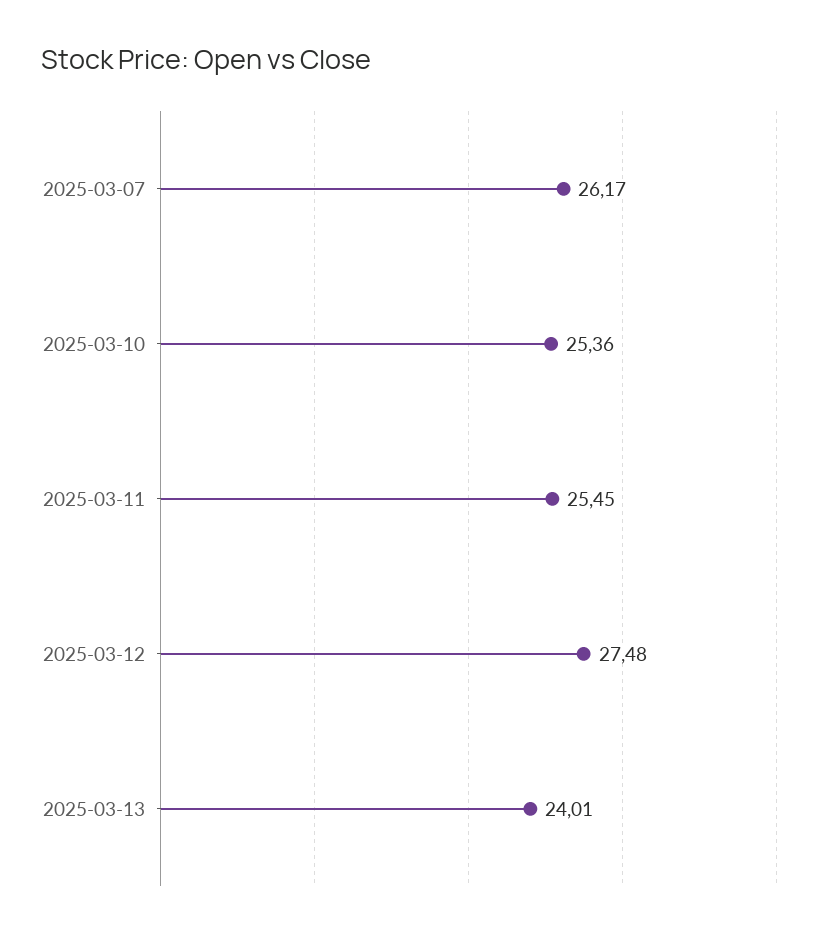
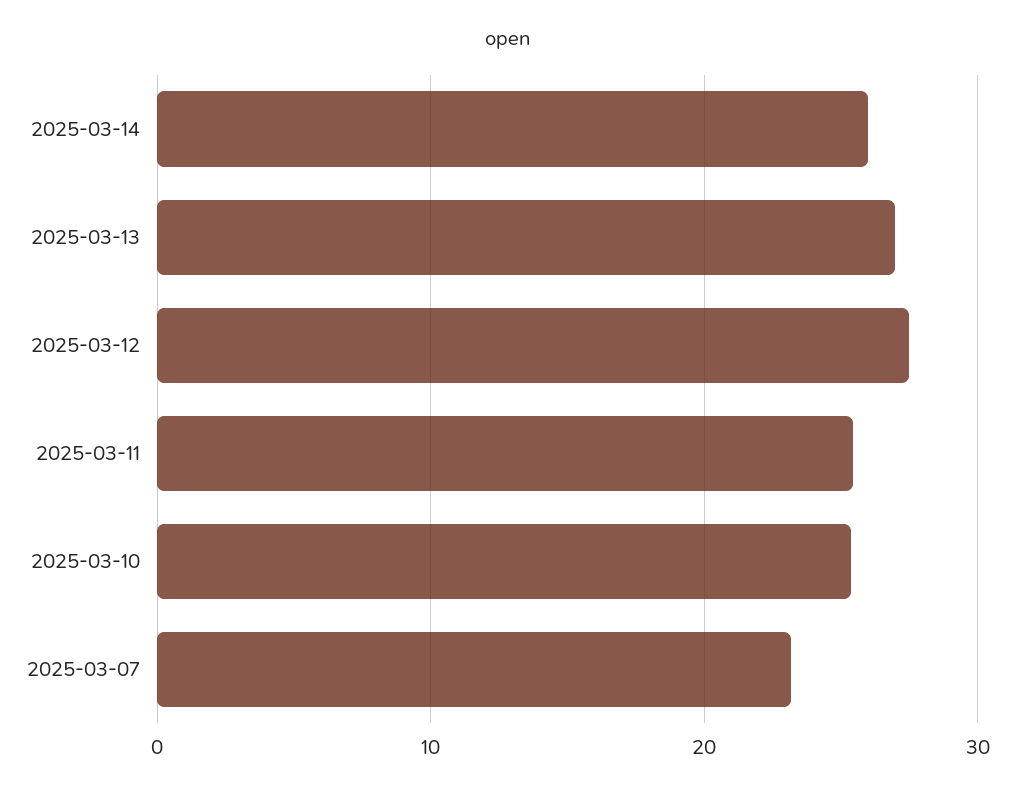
2025-03-07: 26.17 -> 23
2025-03-13: 24.01 -> 27
2025-03-14: none -> 26

